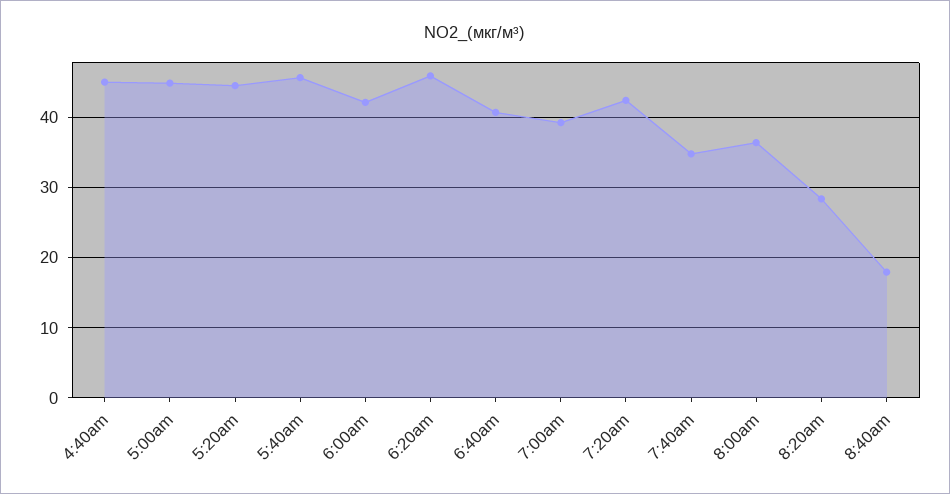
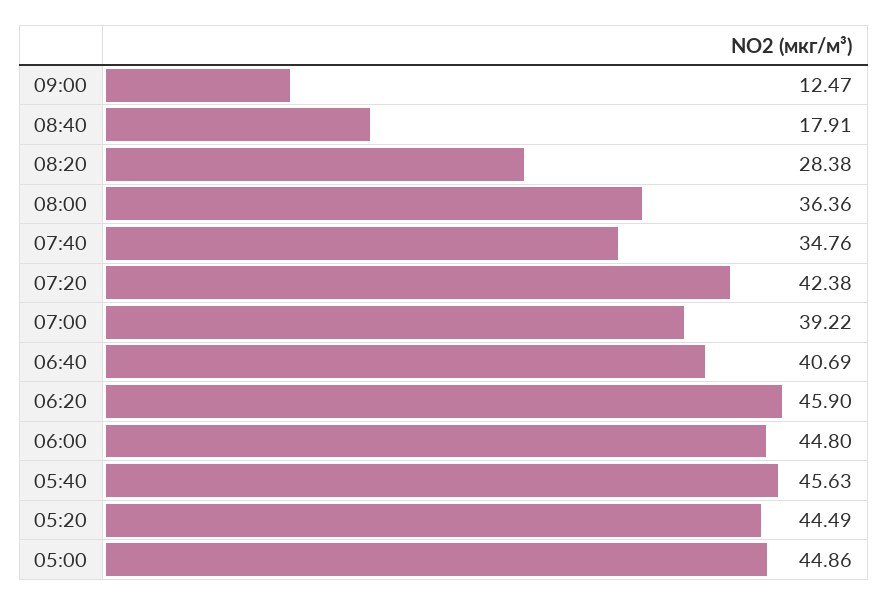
4:40am: 45 -> none
6:00am: 42 -> 44.8
09:00: none -> 12.47

